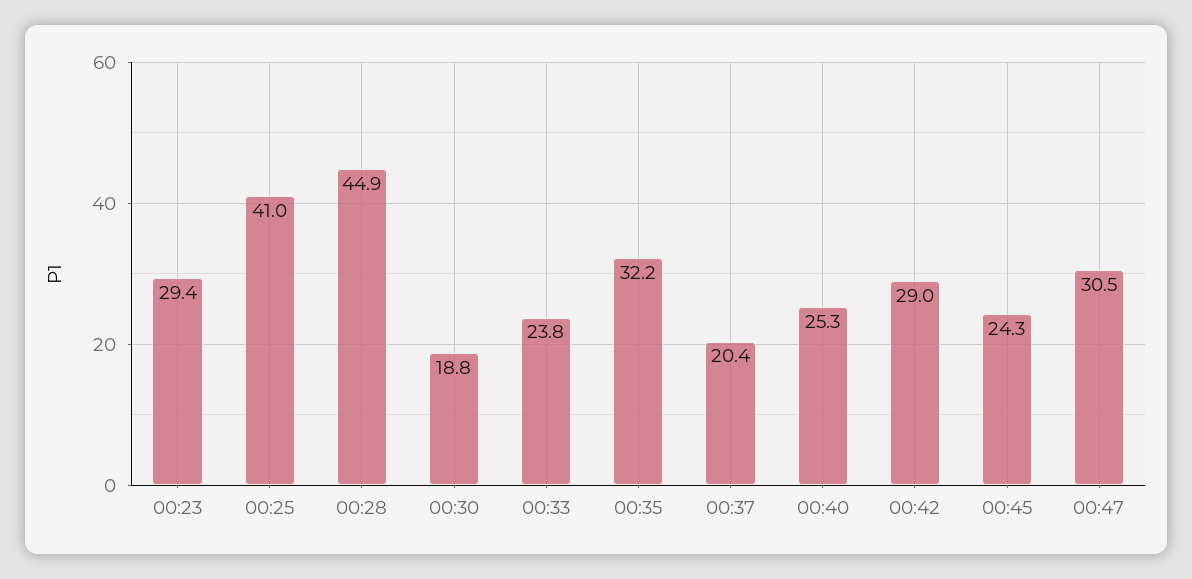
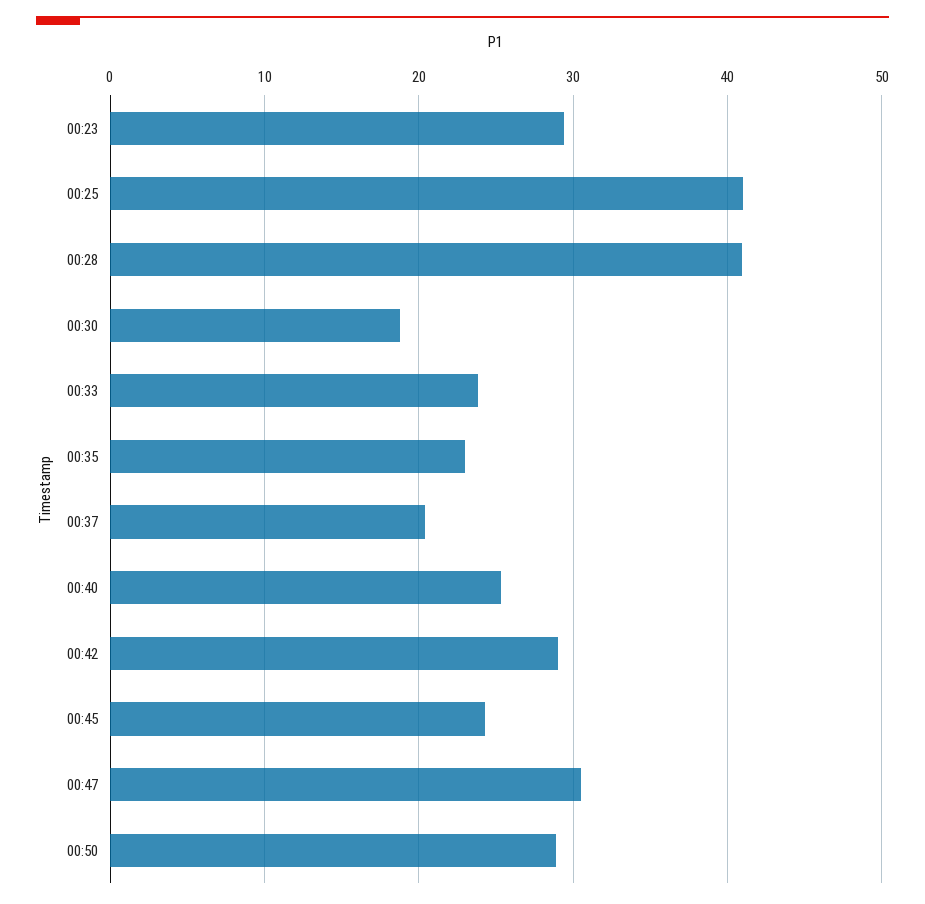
00:28: 44.9 -> 41
00:35: 32.2 -> 23
00:50: none -> 29

